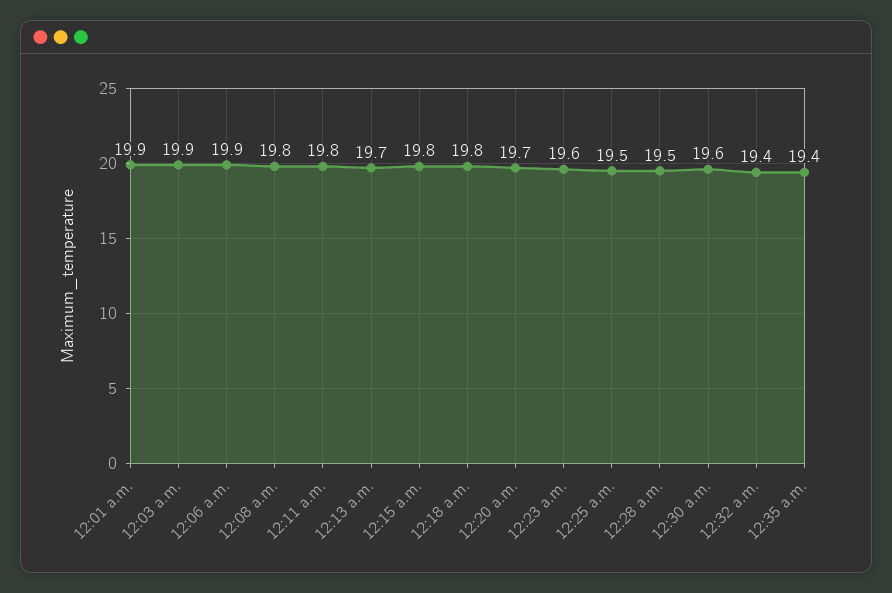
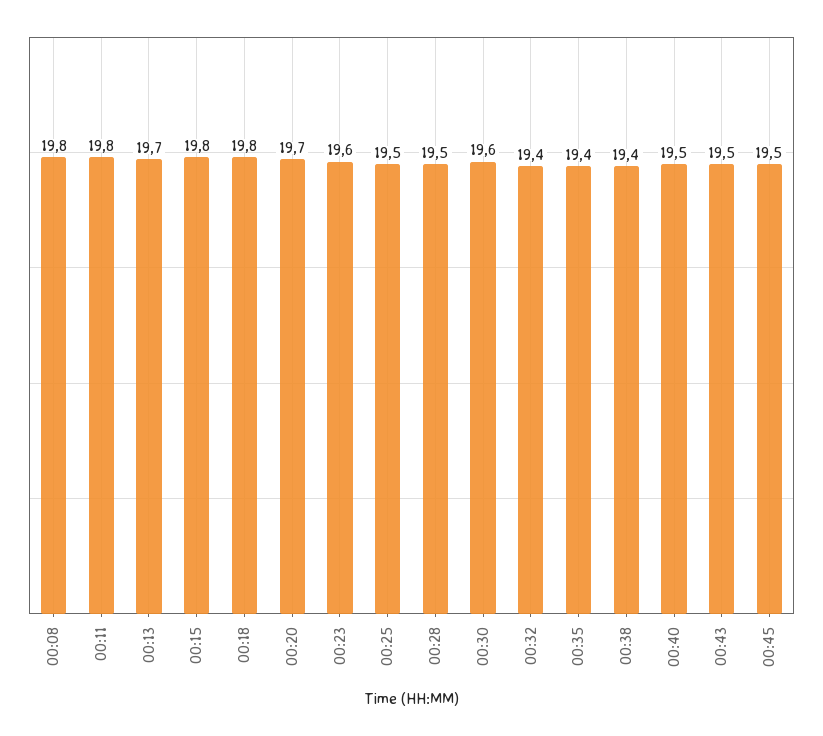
12:01 a.m.: 19.9 -> none
12:03 a.m.: 19.9 -> none
12:06 a.m.: 19.9 -> none
00:38: none -> 19.4
00:40: none -> 19.5
00:43: none -> 19.5
00:45: none -> 19.5

